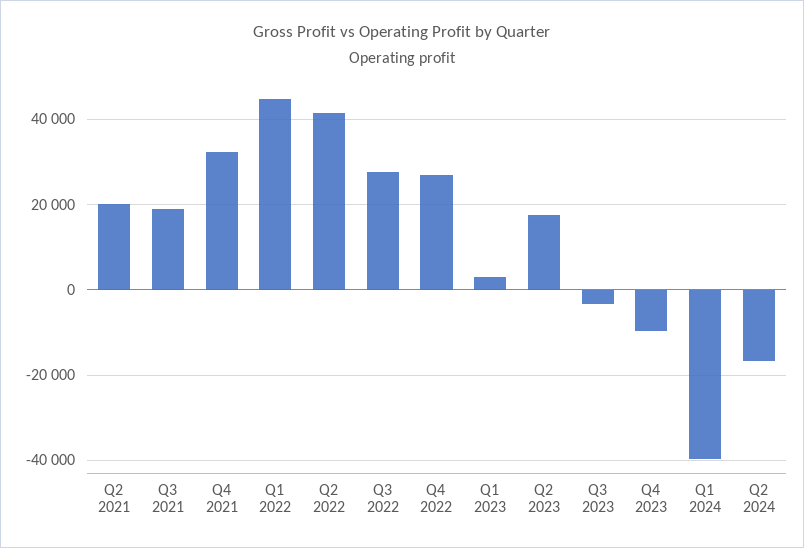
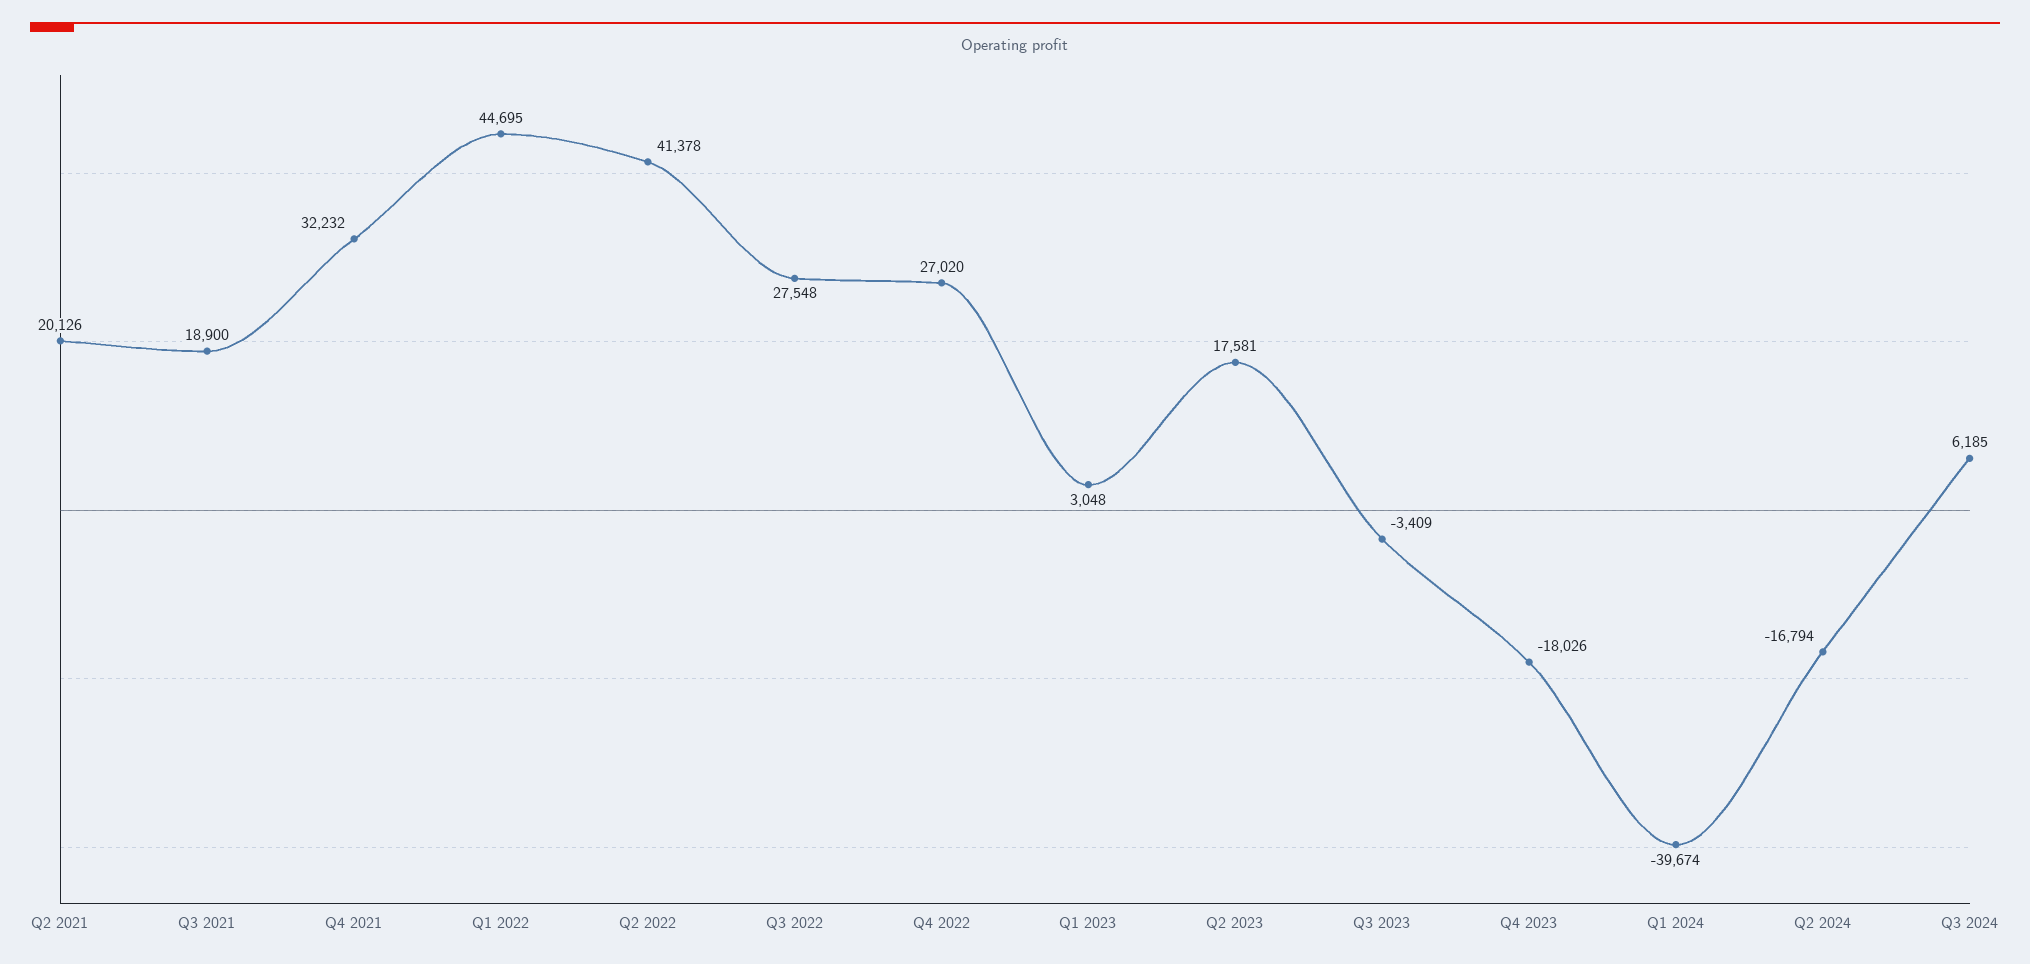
Q4 2023: -10000 -> -18026
Q3 2024: none -> 6185

